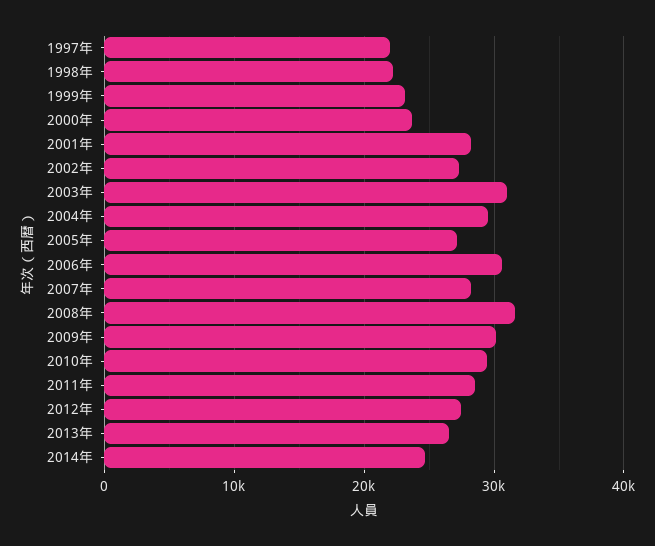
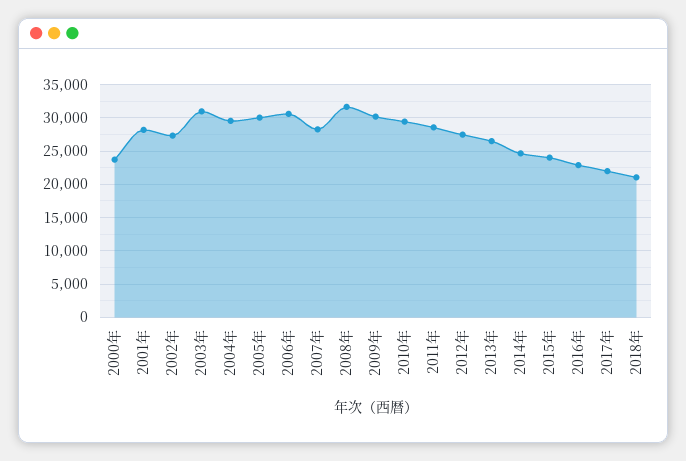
1997年: 22000 -> none
1998年: 22000 -> none
1999年: 23000 -> none
2005年: 27000 -> 30000
2015年: none -> 24000
2016年: none -> 23000
2017年: none -> 22000
2018年: none -> 21000

